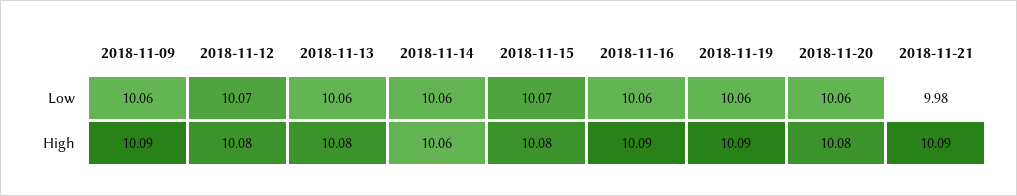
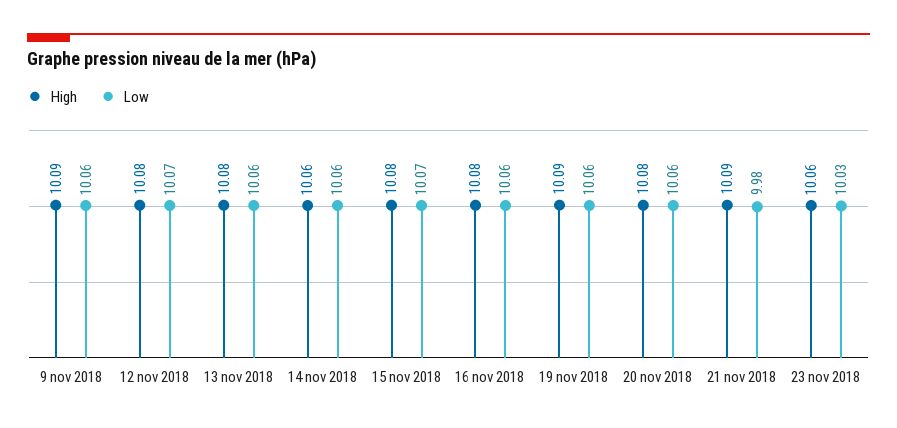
High, 2018-11-16: 10.09 -> 10.08
High, 23 nov 2018: none -> 10.06
Low, 23 nov 2018: none -> 10.03

